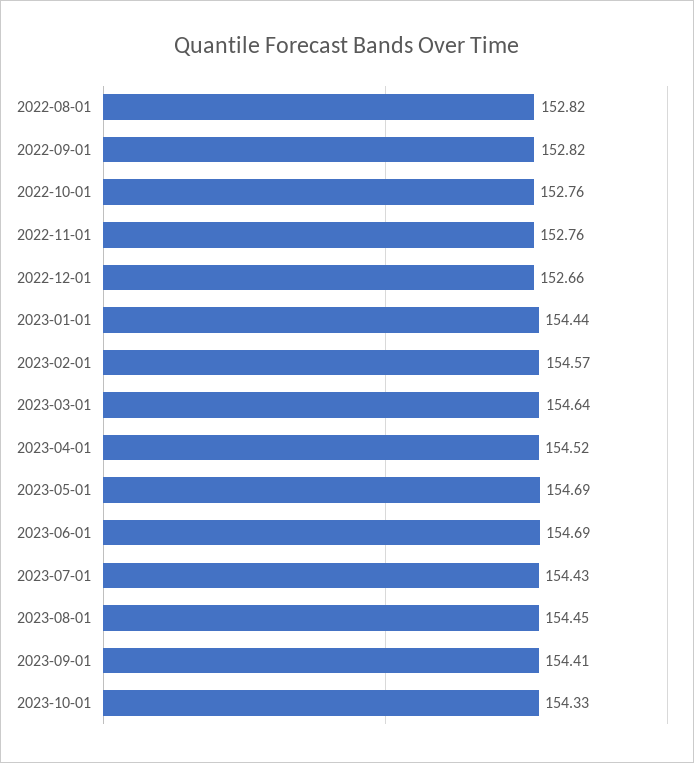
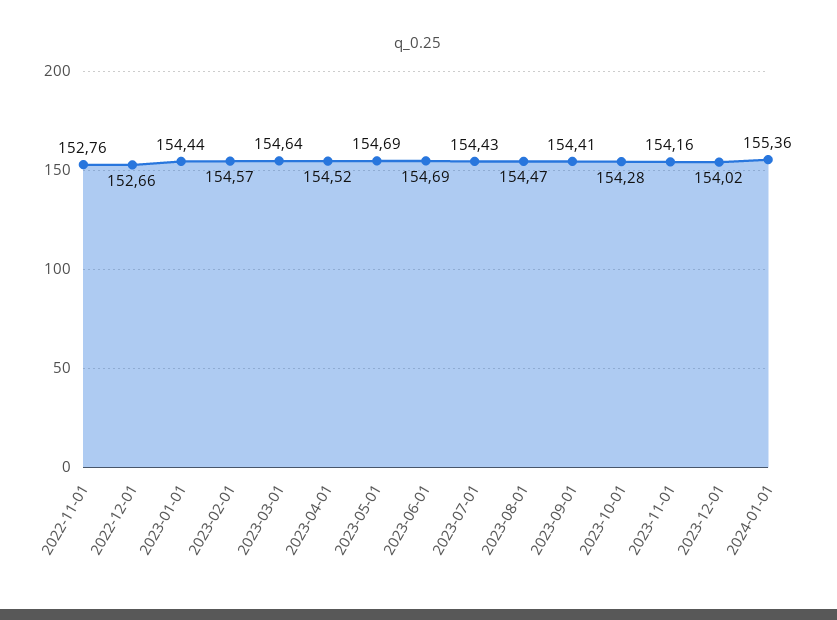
2022-08-01: 152.82 -> none
2022-09-01: 152.82 -> none
2022-10-01: 152.76 -> none
2023-08-01: 154.45 -> 154.47
2023-10-01: 154.33 -> 154.28
2023-11-01: none -> 154.16
2023-12-01: none -> 154.02
2024-01-01: none -> 155.36

